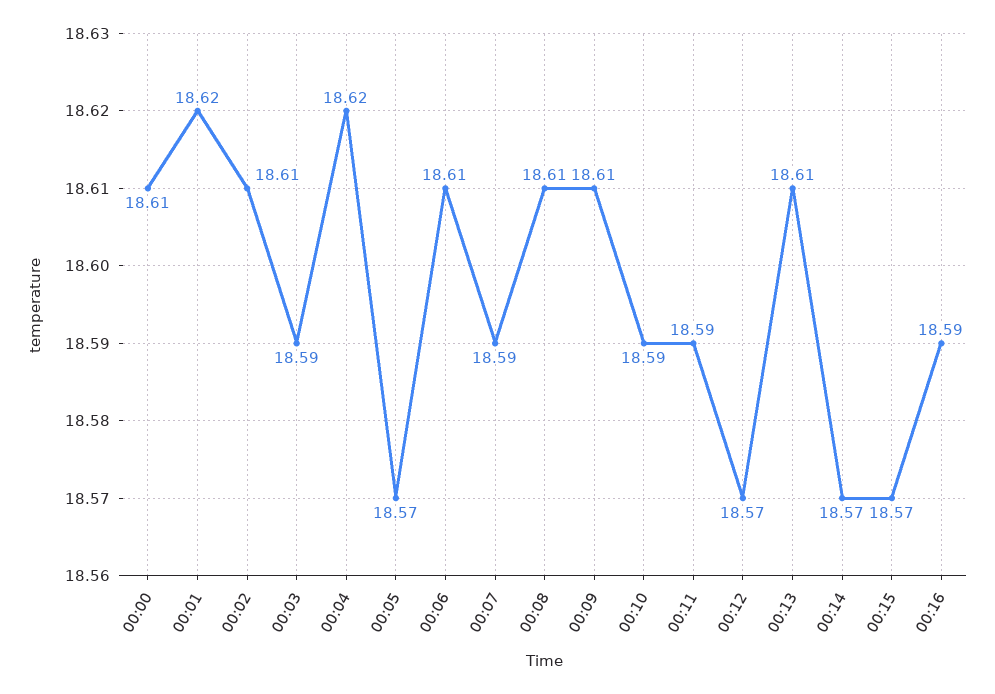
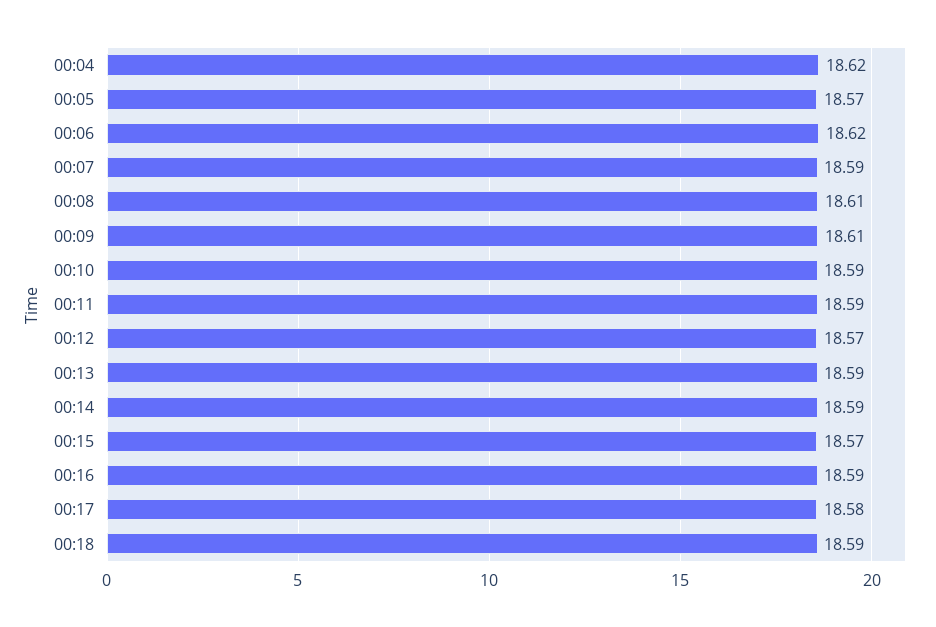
00:00: 18.61 -> none
00:01: 18.62 -> none
00:02: 18.61 -> none
00:03: 18.59 -> none
00:06: 18.61 -> 18.62
00:13: 18.61 -> 18.59
00:14: 18.57 -> 18.59
00:17: none -> 18.58
00:18: none -> 18.59

